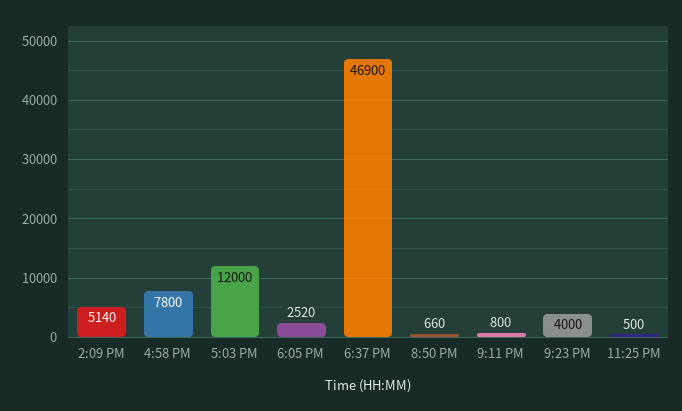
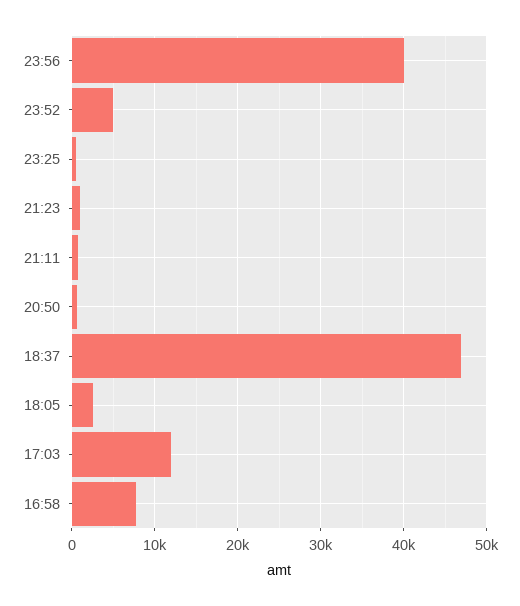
2:09 PM: 5140 -> none
9:23 PM: 4000 -> 1000
23:56: none -> 40000
23:52: none -> 5000

